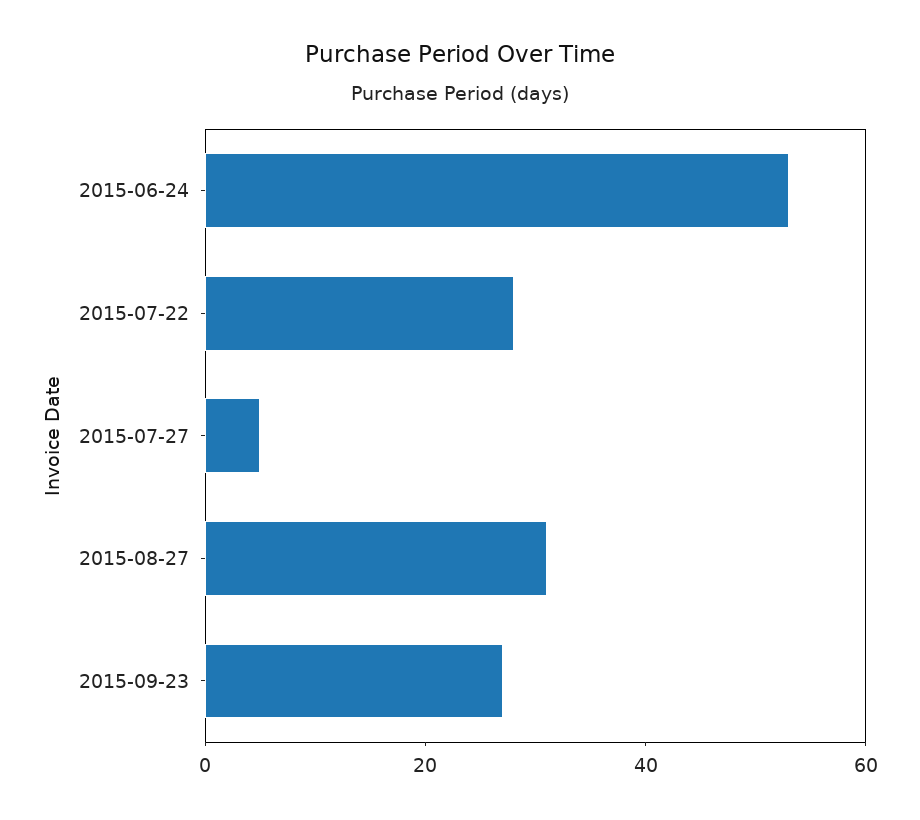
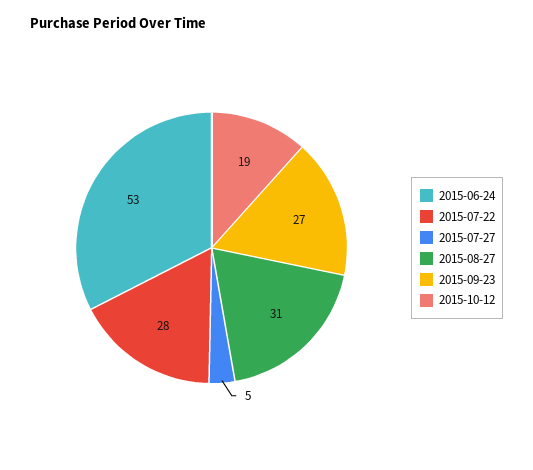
2015-10-12: none -> 19

